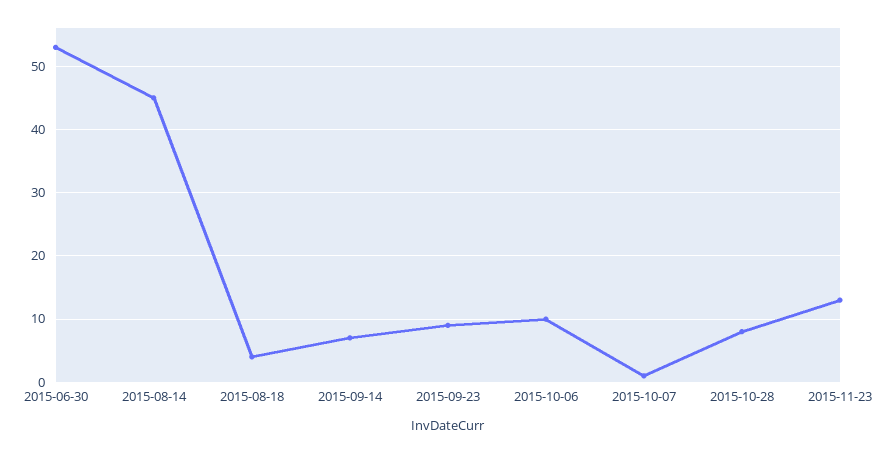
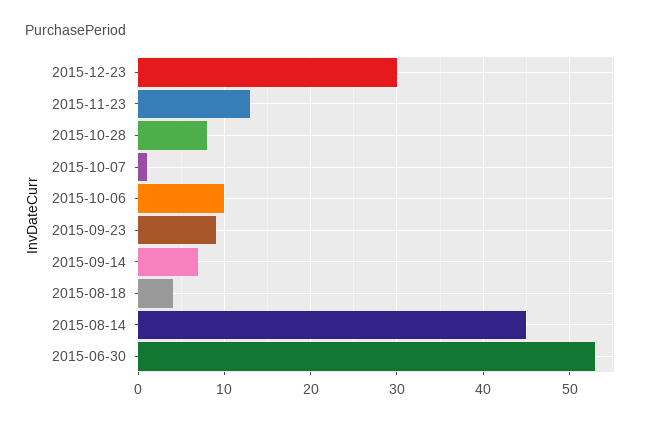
2015-12-23: none -> 30

